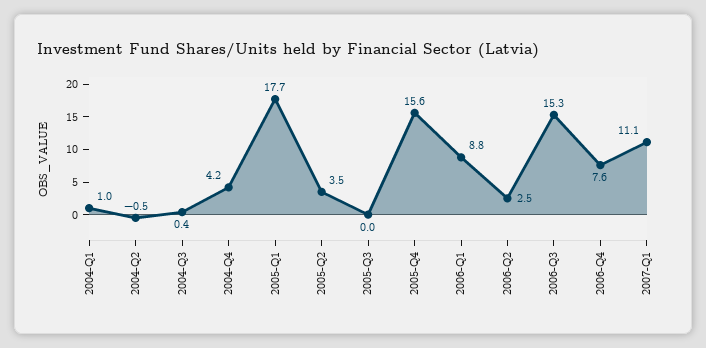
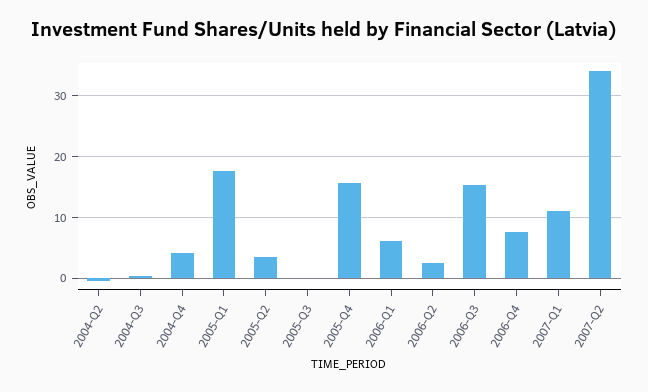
2004-Q1: 1 -> none
2006-Q1: 8.8 -> 6
2007-Q2: none -> 34

